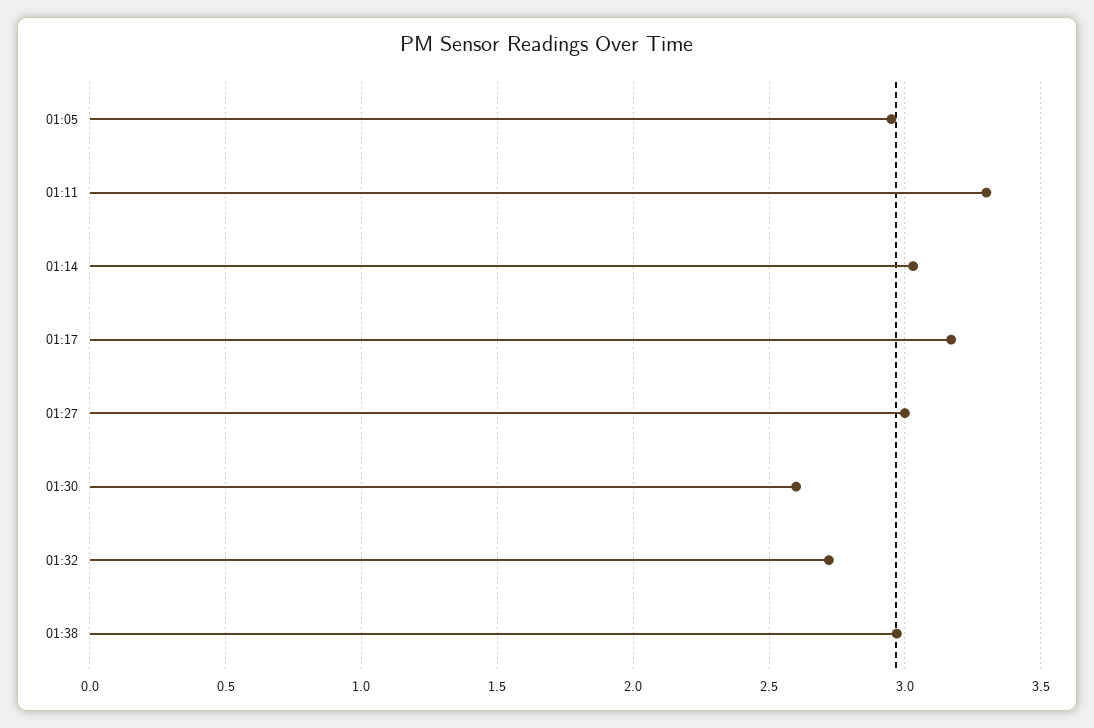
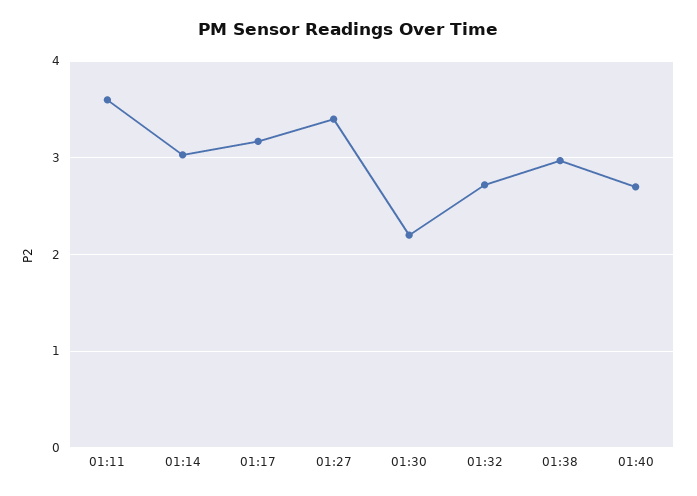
01:05: 2.95 -> none
01:11: 3.3 -> 3.6
01:27: 3 -> 3.4
01:30: 2.6 -> 2.2
01:40: none -> 2.7

